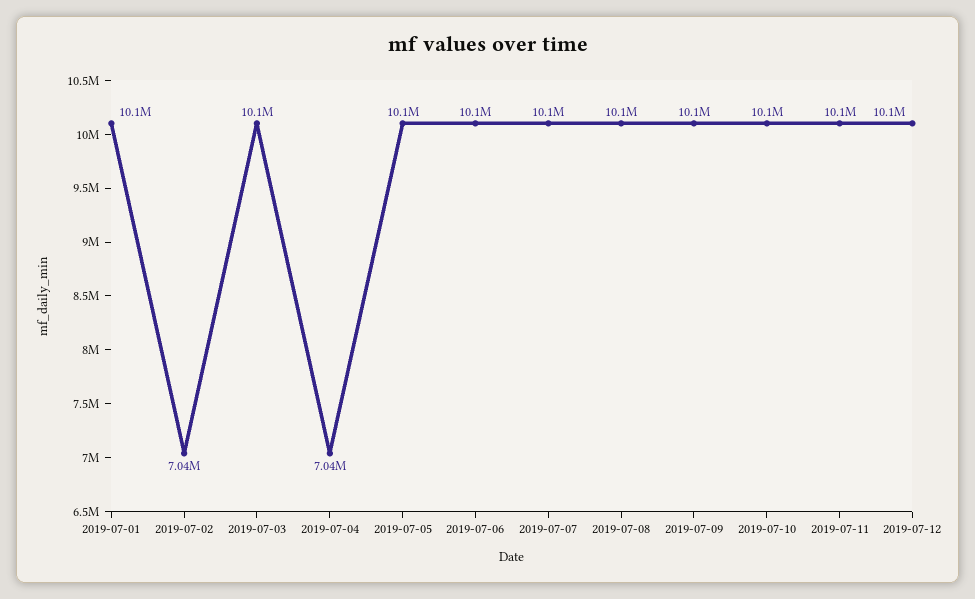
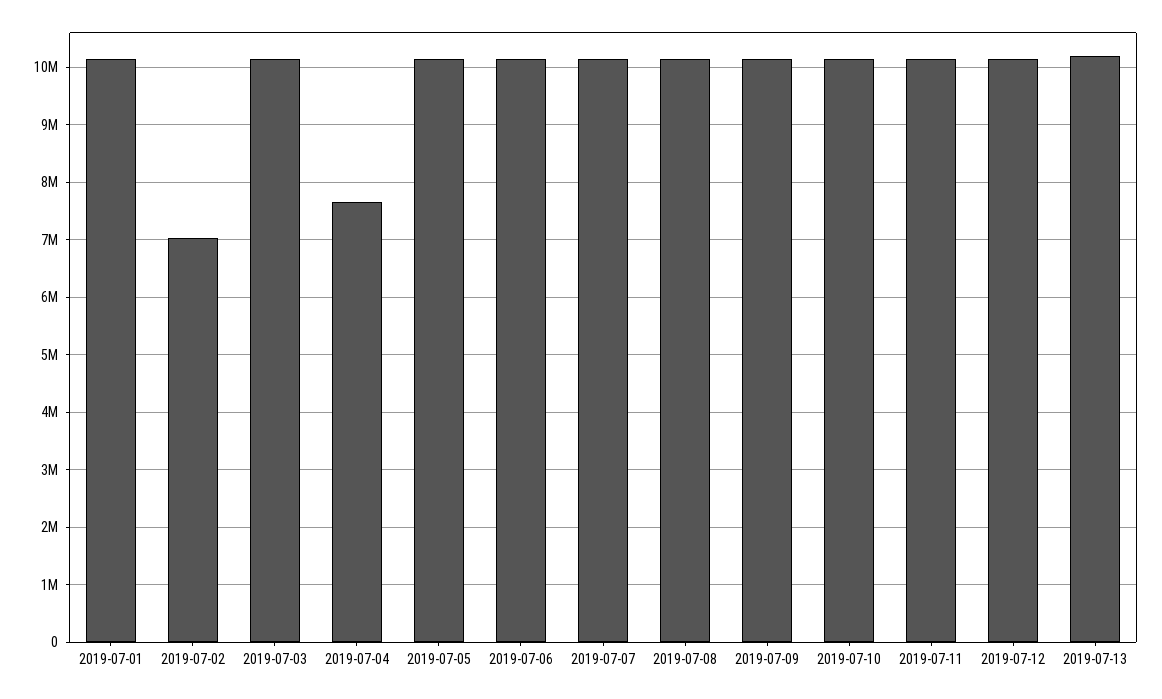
2019-07-04: 7040000 -> 7600000
2019-07-13: none -> 10200000

